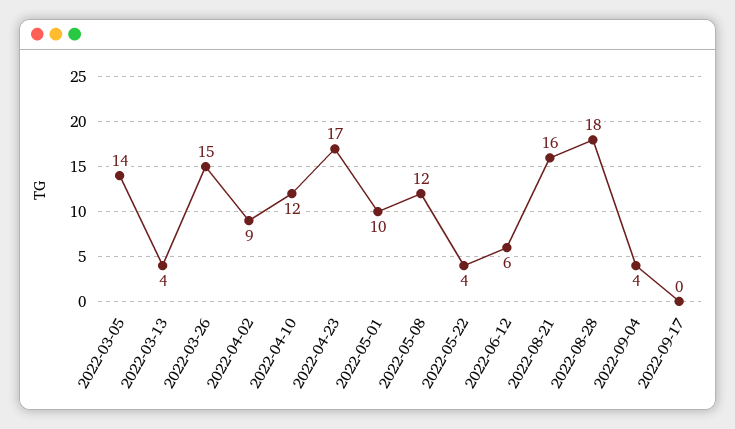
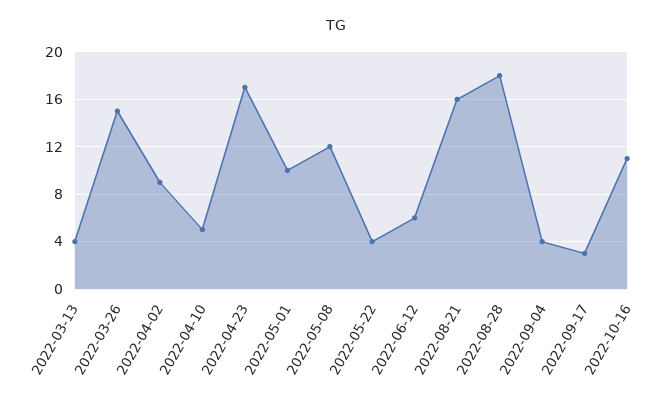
2022-03-05: 14 -> none
2022-04-10: 12 -> 5
2022-09-17: 0 -> 3
2022-10-16: none -> 11

